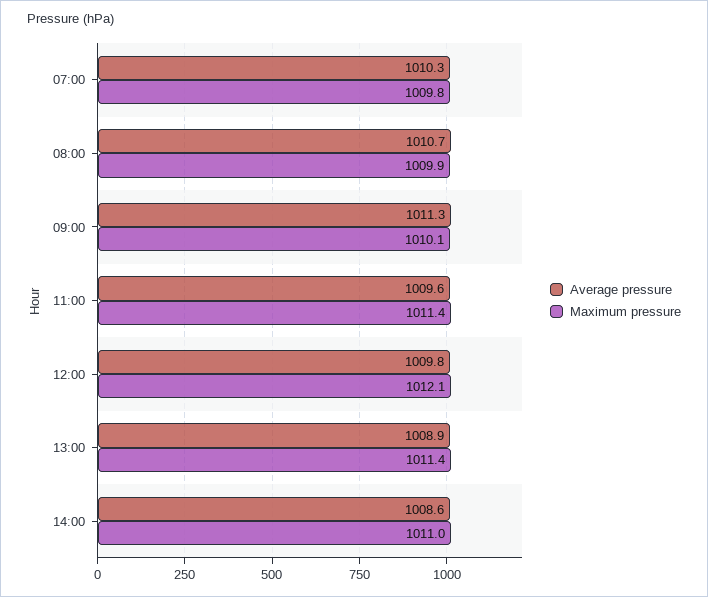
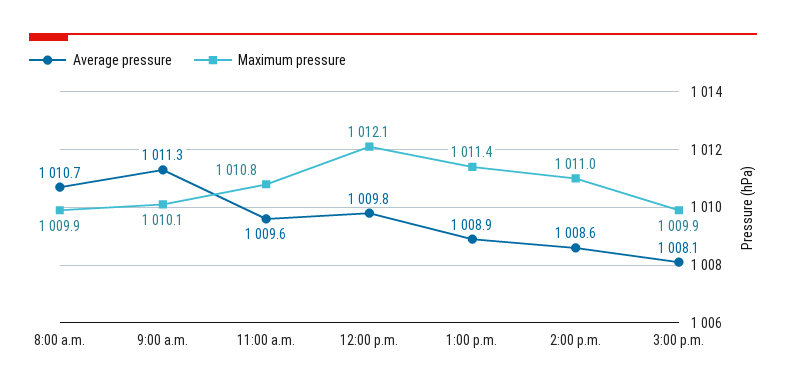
Average pressure, 07:00: 1010.3 -> none
Maximum pressure, 07:00: 1009.8 -> none
Maximum pressure, 11:00: 1011.4 -> 1010.8
Average pressure, 3:00 p.m.: none -> 1008.1
Maximum pressure, 3:00 p.m.: none -> 1009.9

